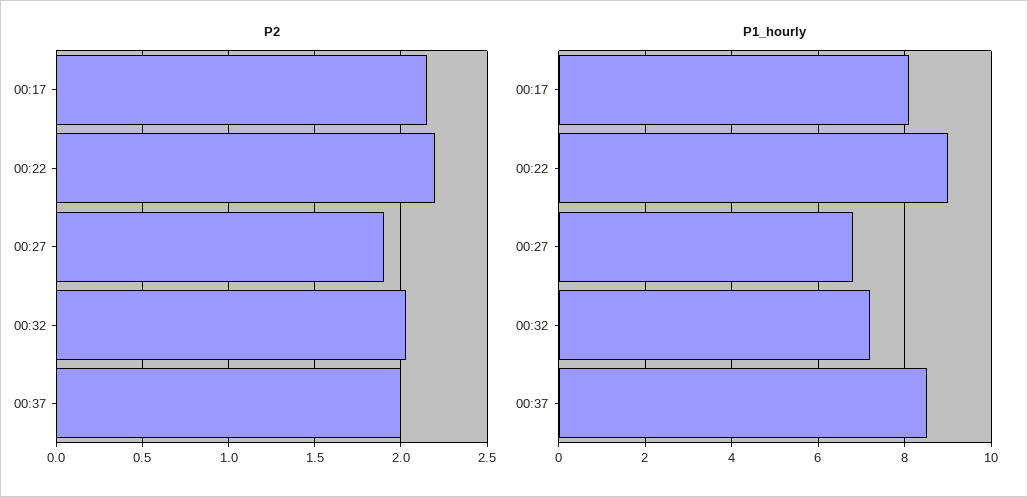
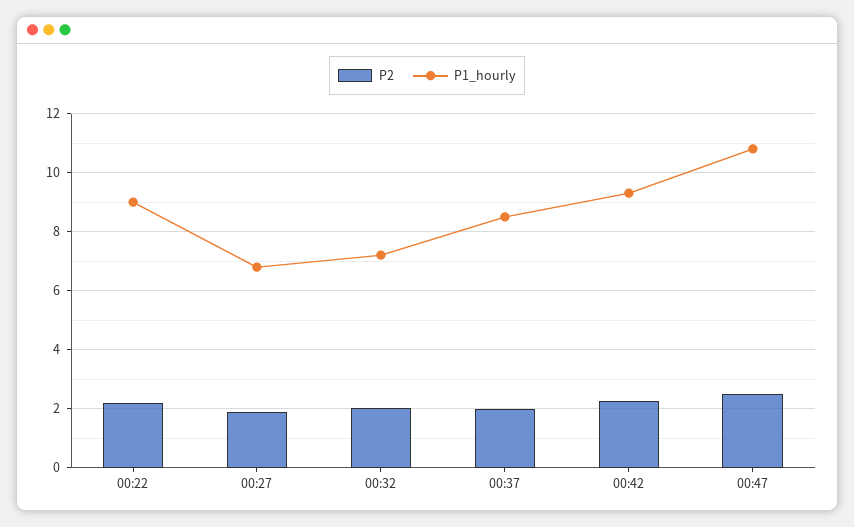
P2, 00:17: 2.15 -> none
P1_hourly, 00:17: 8 -> none
P2, 00:42: none -> 2.25
P1_hourly, 00:42: none -> 9.25
P2, 00:47: none -> 2.5
P1_hourly, 00:47: none -> 10.75

